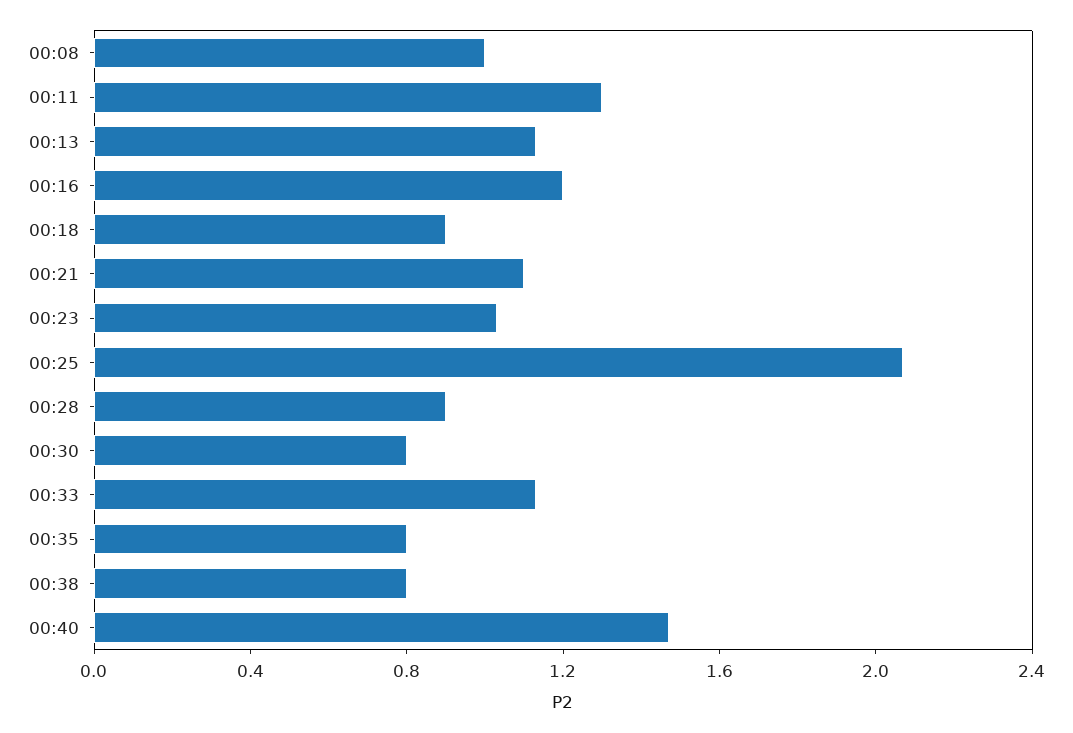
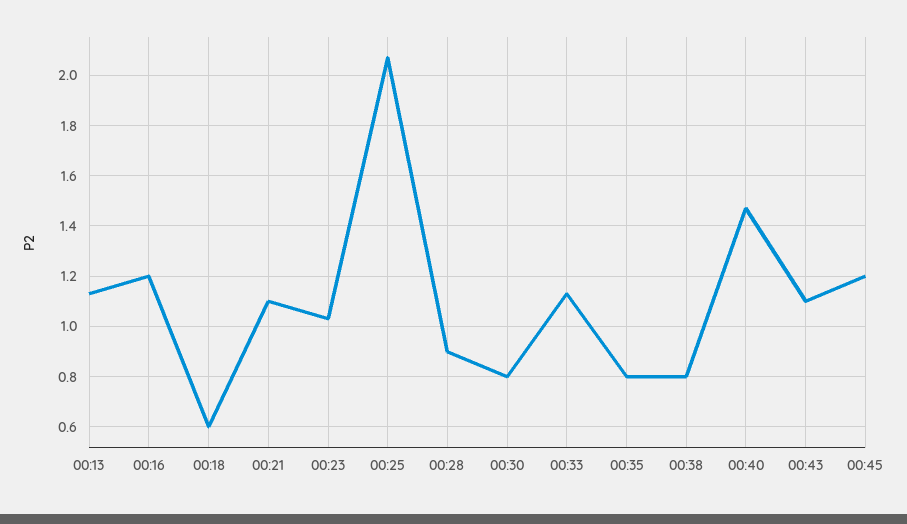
00:08: 1 -> none
00:11: 1.3 -> none
00:18: 0.9 -> 0.6
00:43: none -> 1.1
00:45: none -> 1.2

